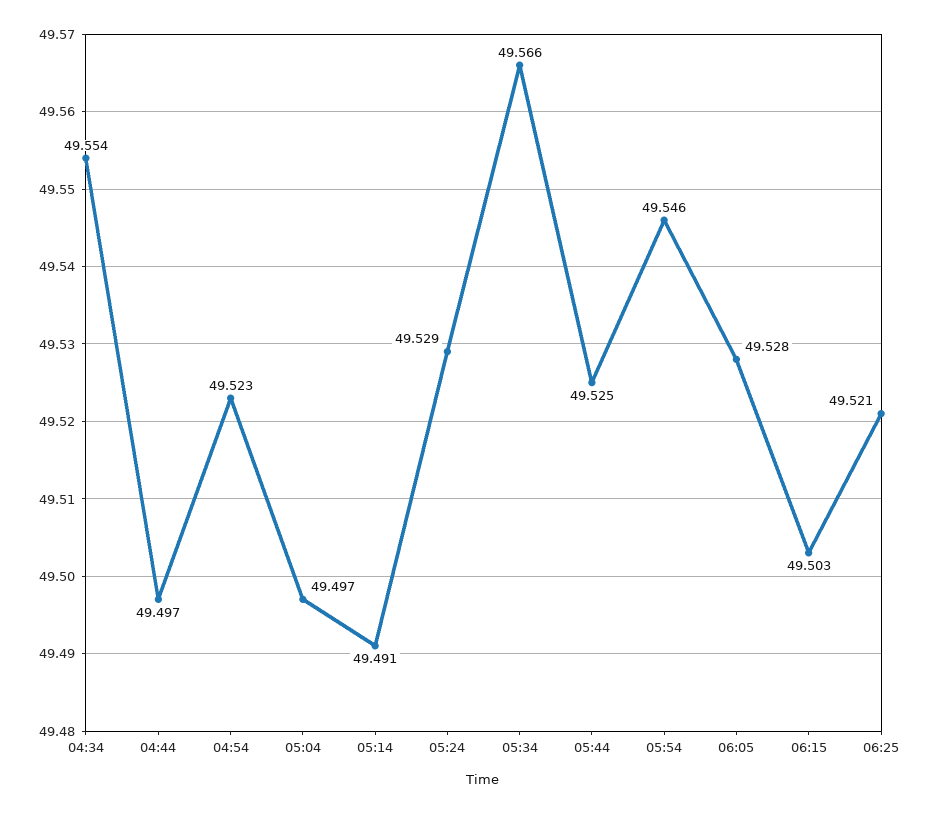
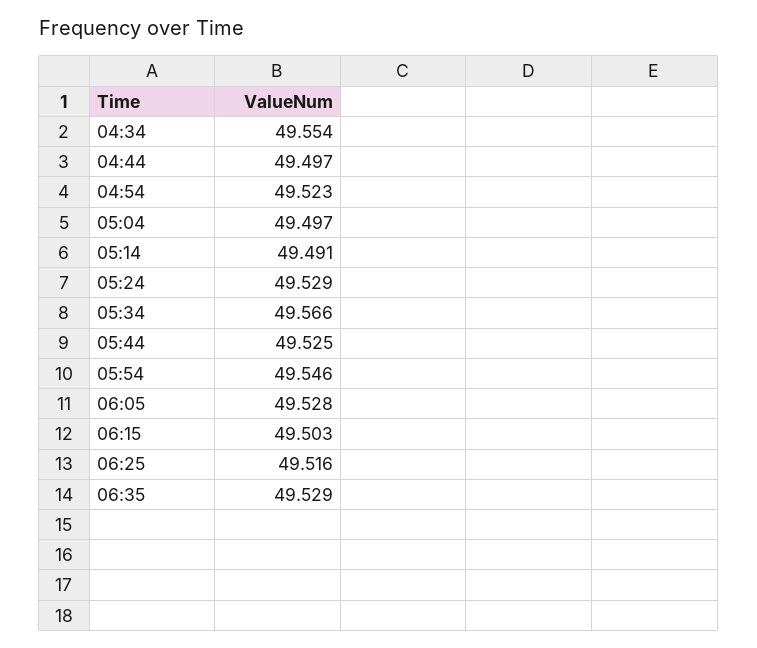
06:25: 49.521 -> 49.516
06:35: none -> 49.529

